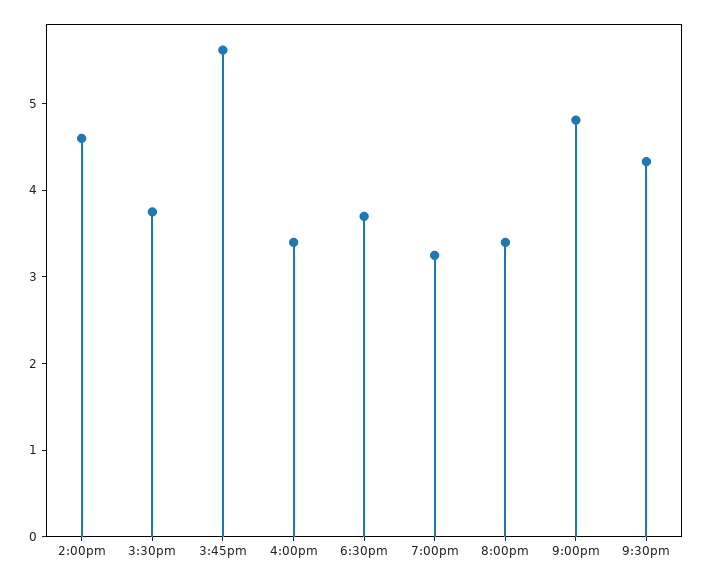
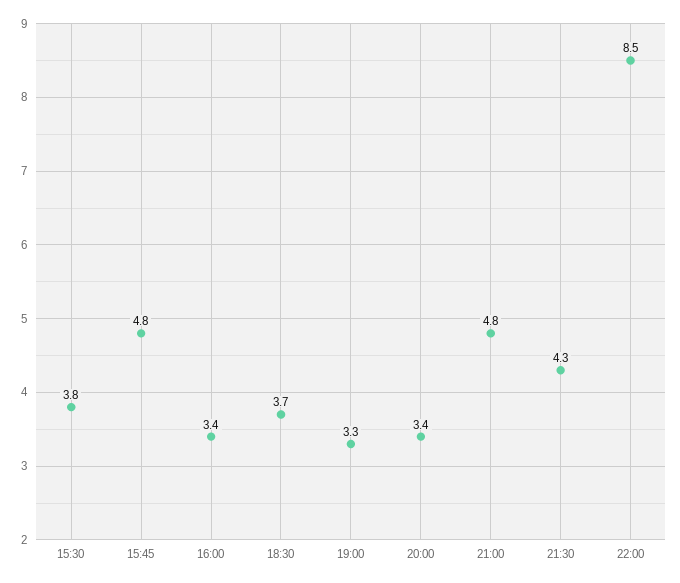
2:00pm: 4.6 -> none
3:45pm: 5.6 -> 4.8
22:00: none -> 8.5

